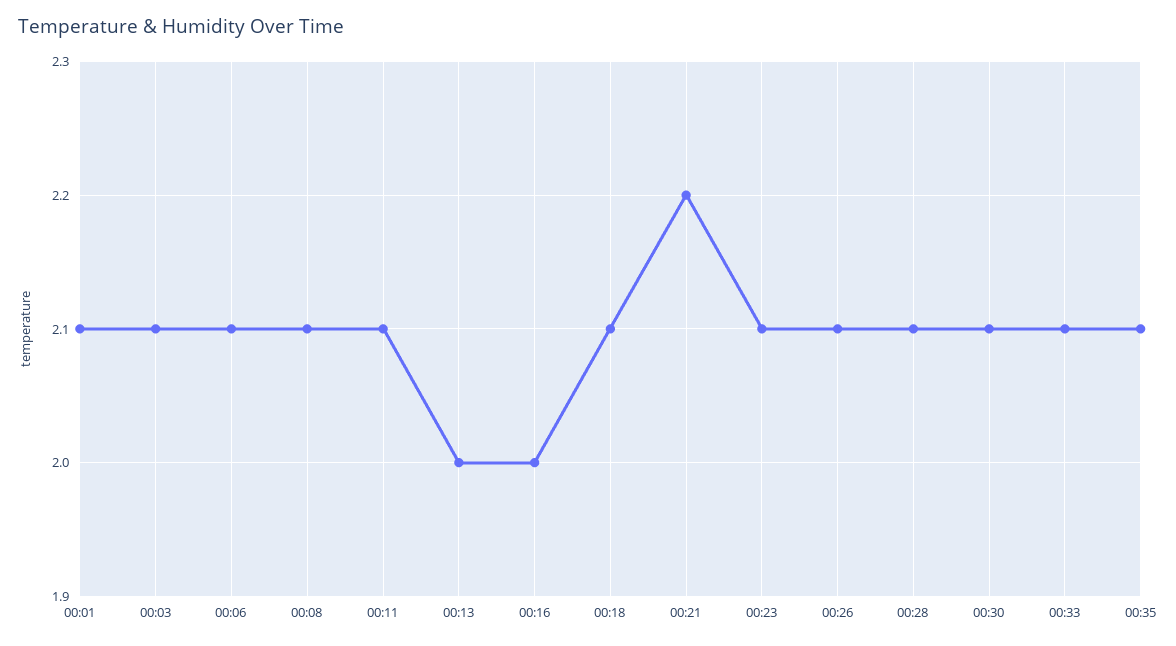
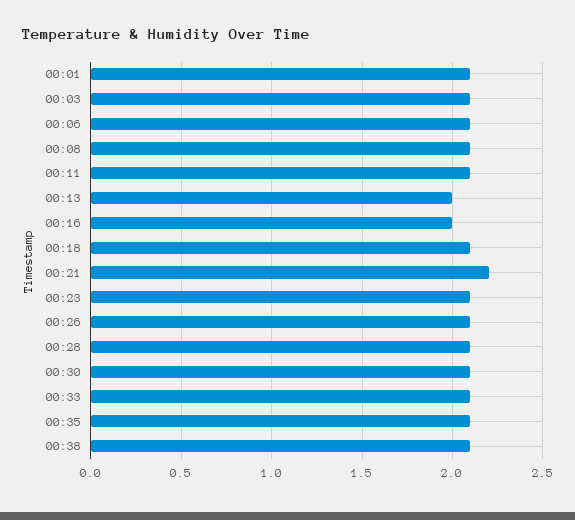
00:38: none -> 2.1

